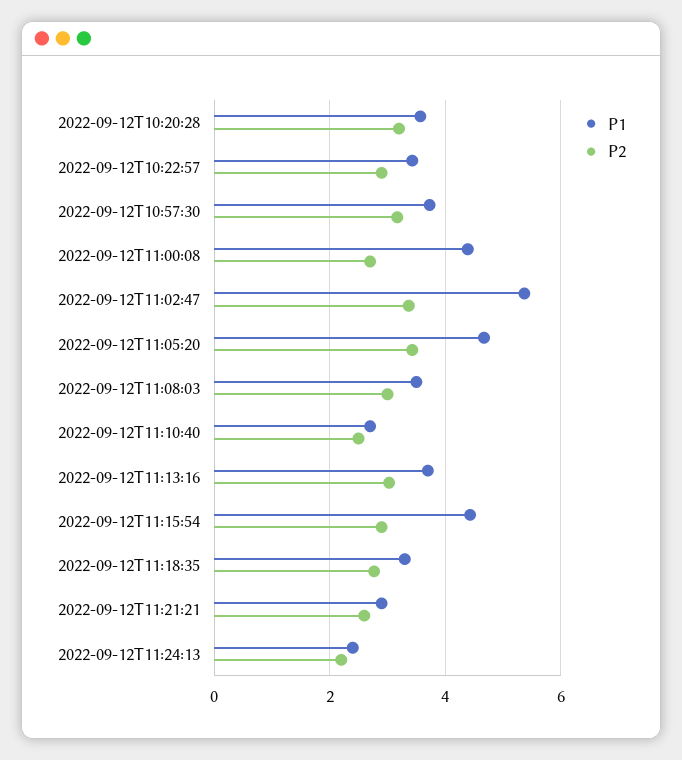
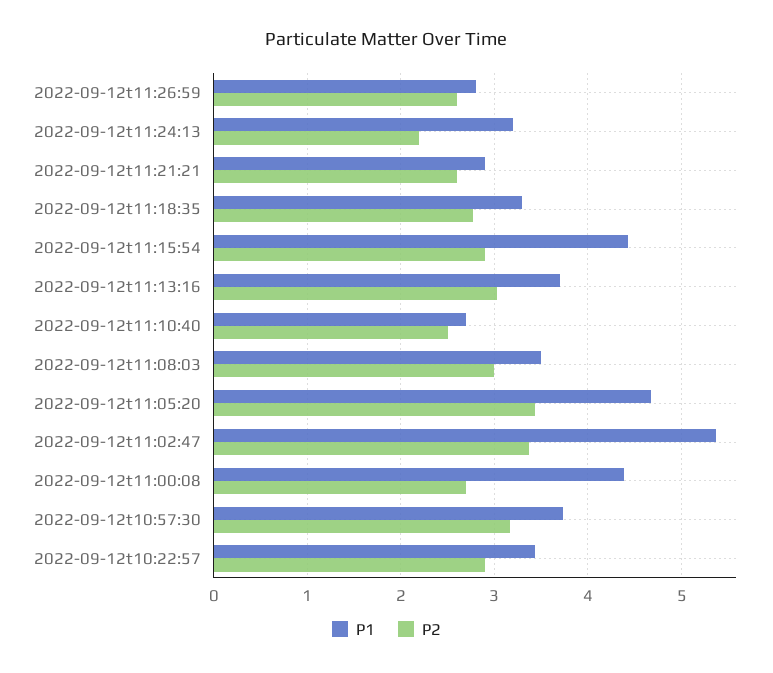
P1, 2022-09-12T10:20:28: 3.6 -> none
P2, 2022-09-12T10:20:28: 3.2 -> none
P1, 2022-09-12T11:24:13: 2.4 -> 3.2
P1, 2022-09-12t11:26:59: none -> 2.8
P2, 2022-09-12t11:26:59: none -> 2.6

